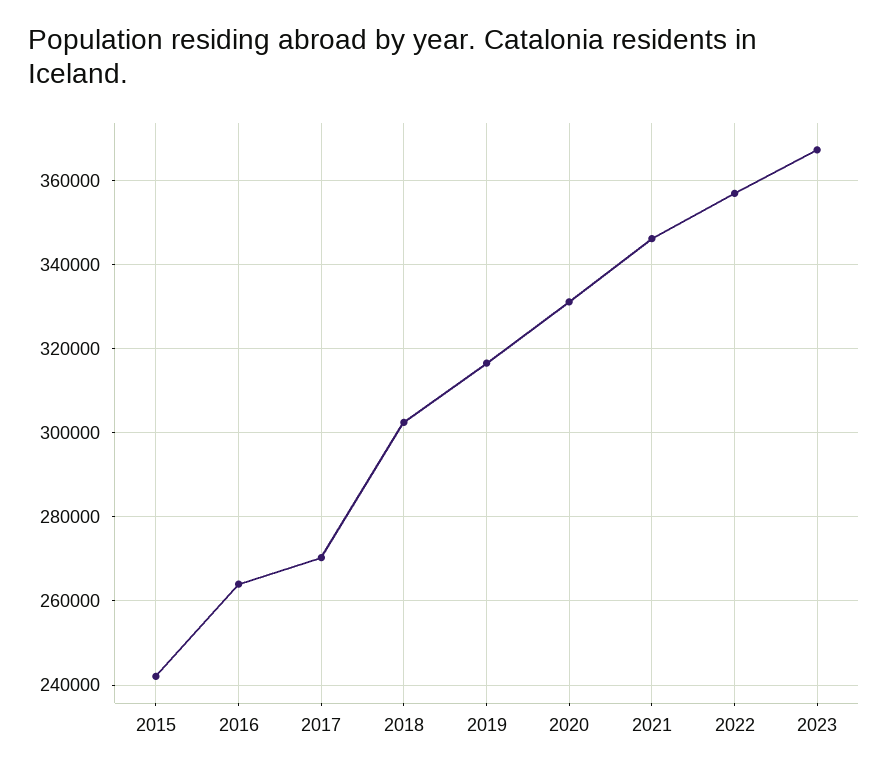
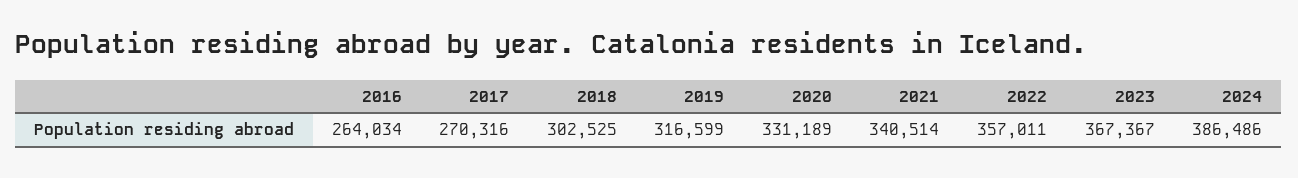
2015: 242000 -> none
2021: 346000 -> 340514
2024: none -> 386486

